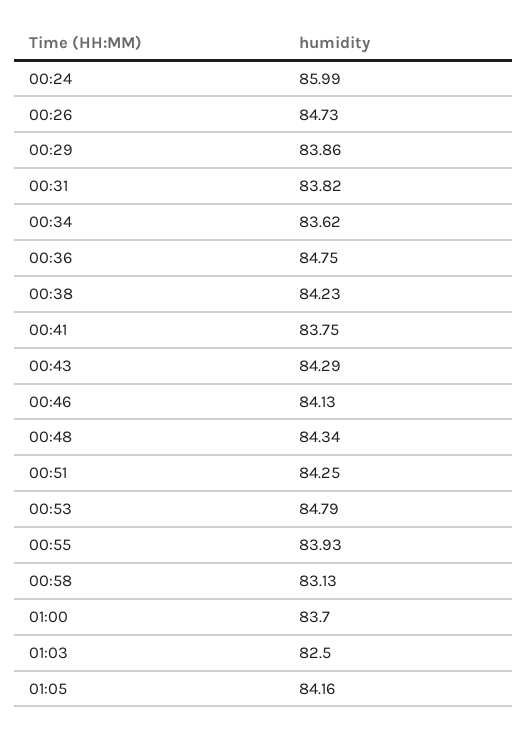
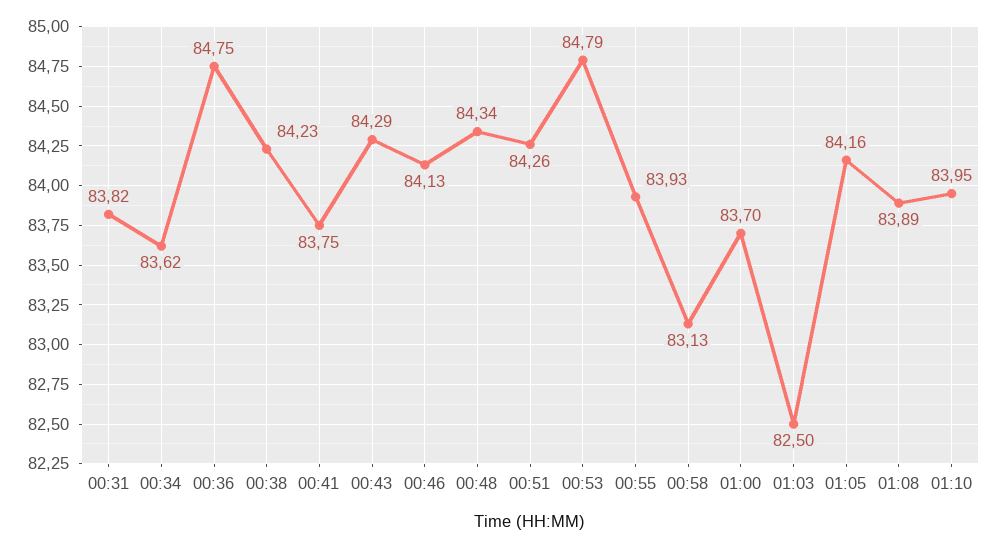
00:24: 85.99 -> none
00:26: 84.73 -> none
00:29: 83.86 -> none
00:51: 84.25 -> 84.26
01:08: none -> 83.89
01:10: none -> 83.95

